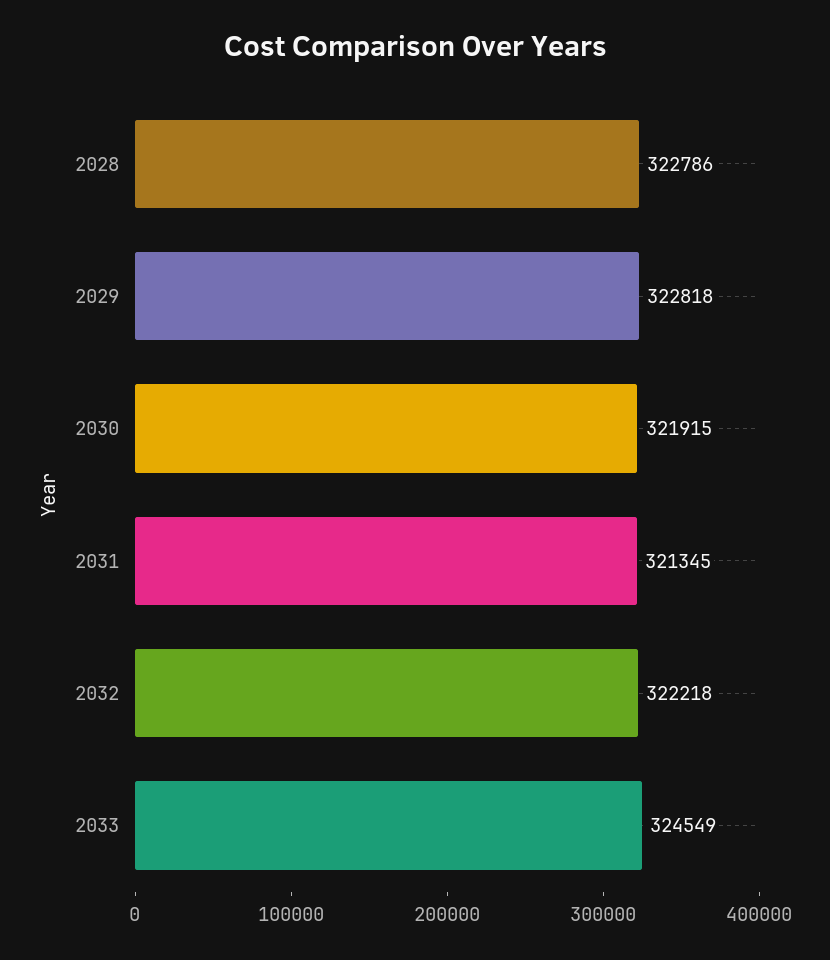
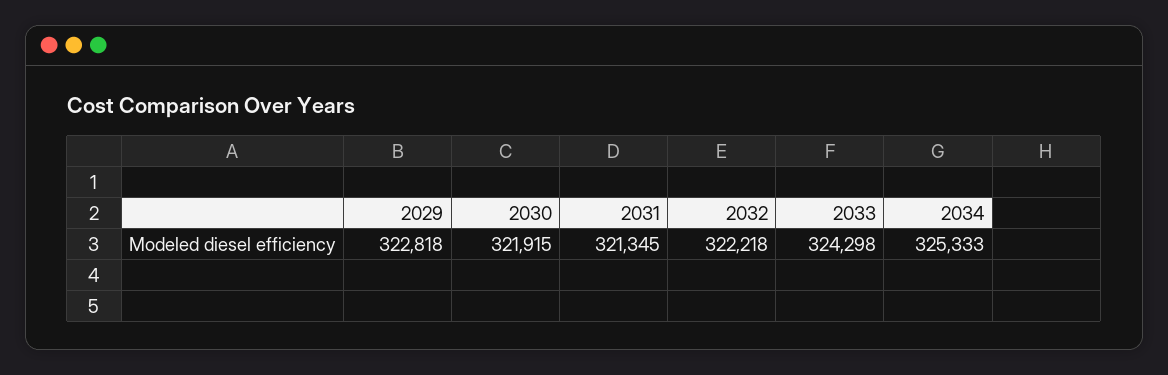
2028: 322786 -> none
2033: 324549 -> 324298
2034: none -> 325333

